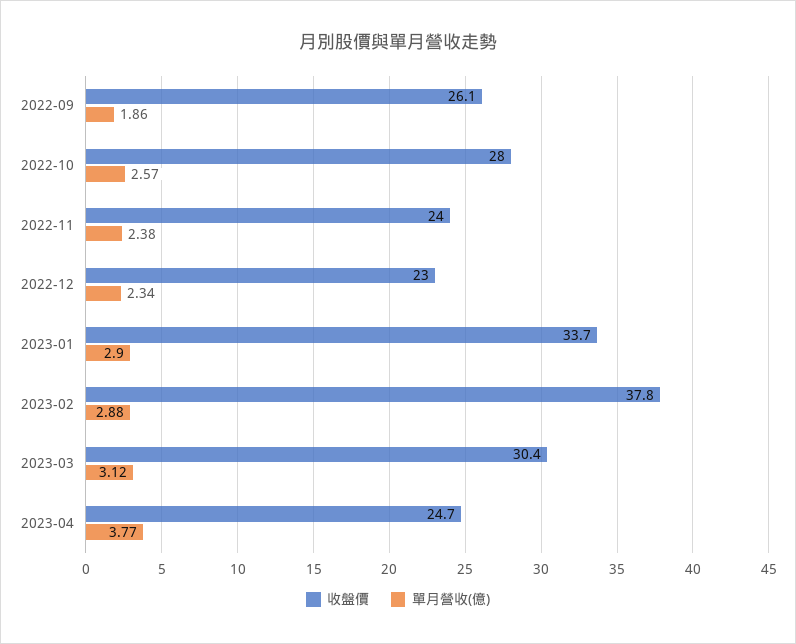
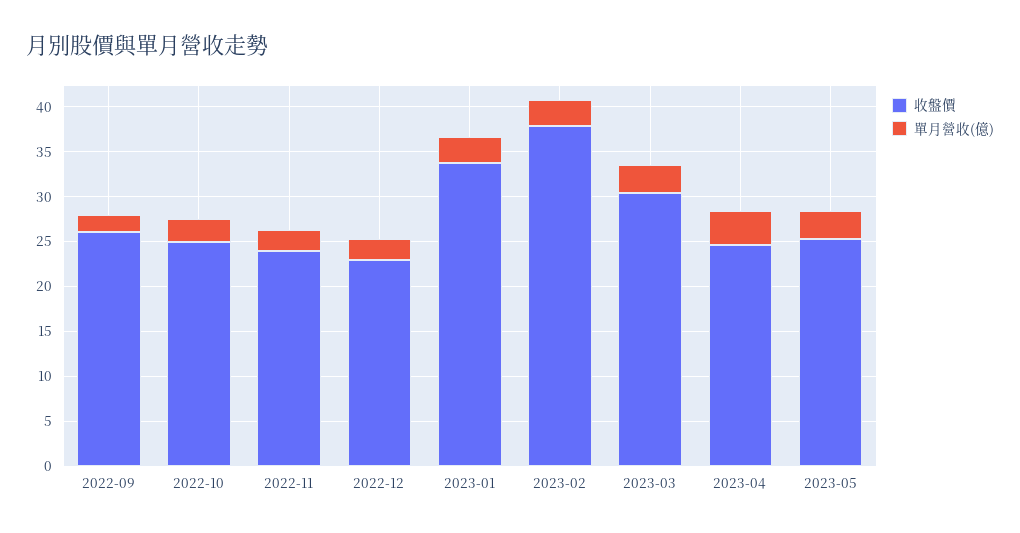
收盤價, 2022-10: 28 -> 25
收盤價, 2023-05: none -> 25
單月營收(億), 2023-05: none -> 3

